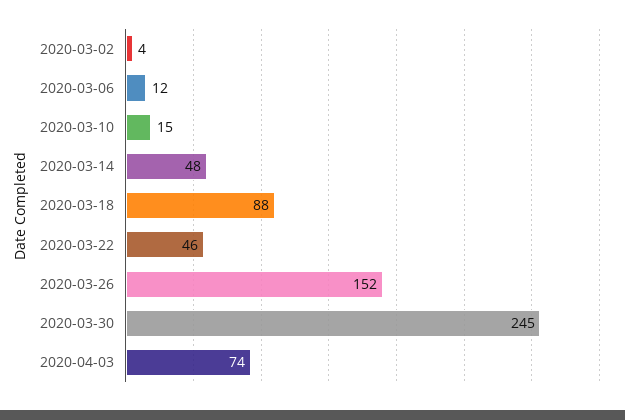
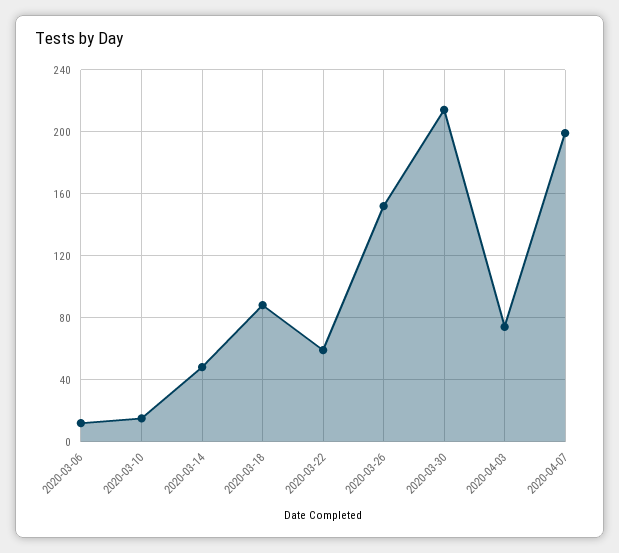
2020-03-02: 4 -> none
2020-03-22: 46 -> 60
2020-03-30: 245 -> 215
2020-04-07: none -> 200

